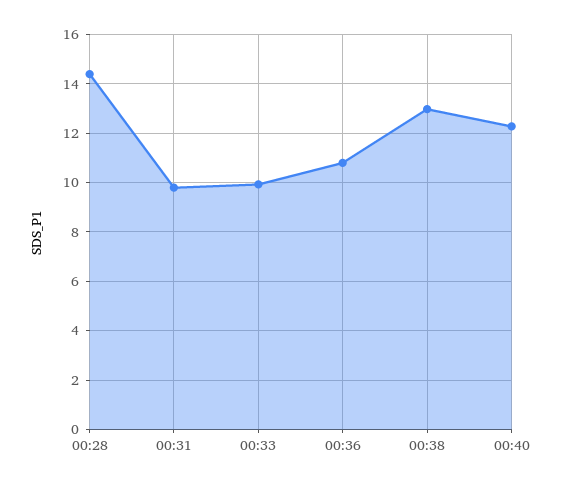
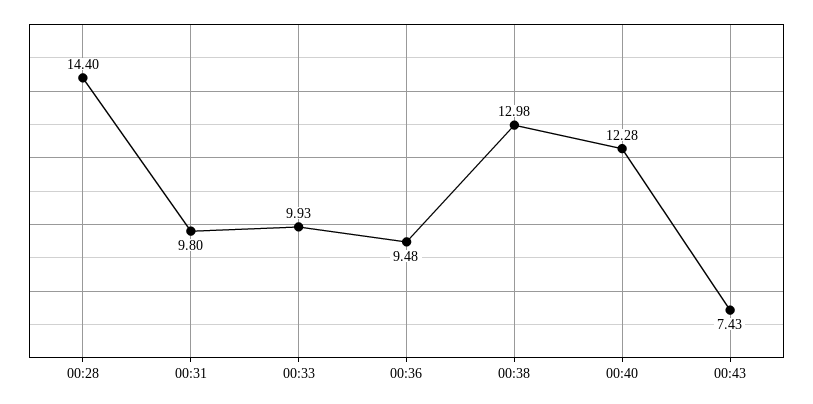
00:36: 10.75 -> 9.48
00:43: none -> 7.43

